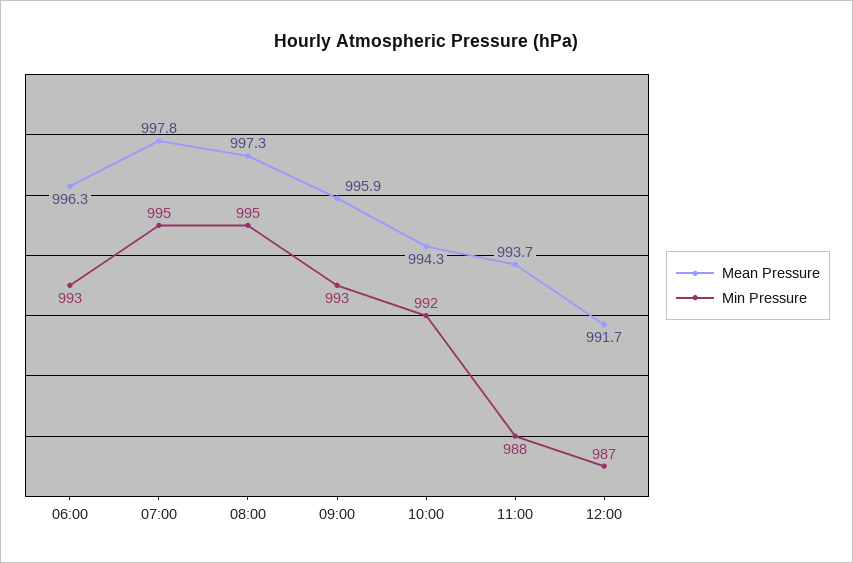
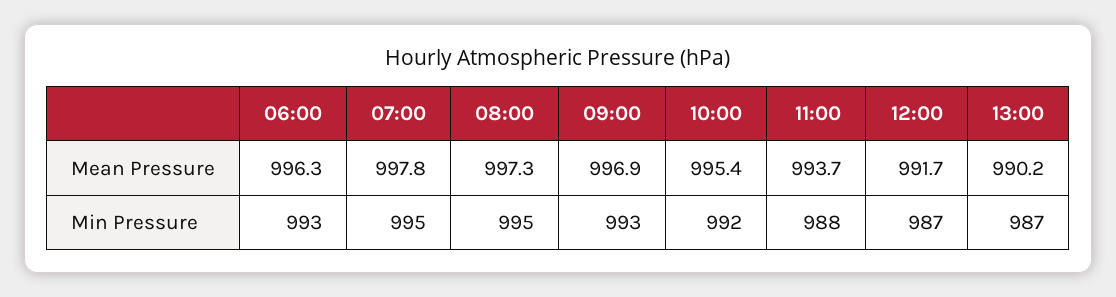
Mean Pressure, 09:00: 995.9 -> 996.9
Mean Pressure, 10:00: 994.3 -> 995.4
Mean Pressure, 13:00: none -> 990.2
Min Pressure, 13:00: none -> 987

